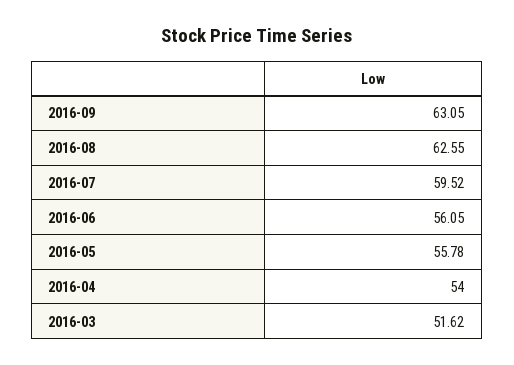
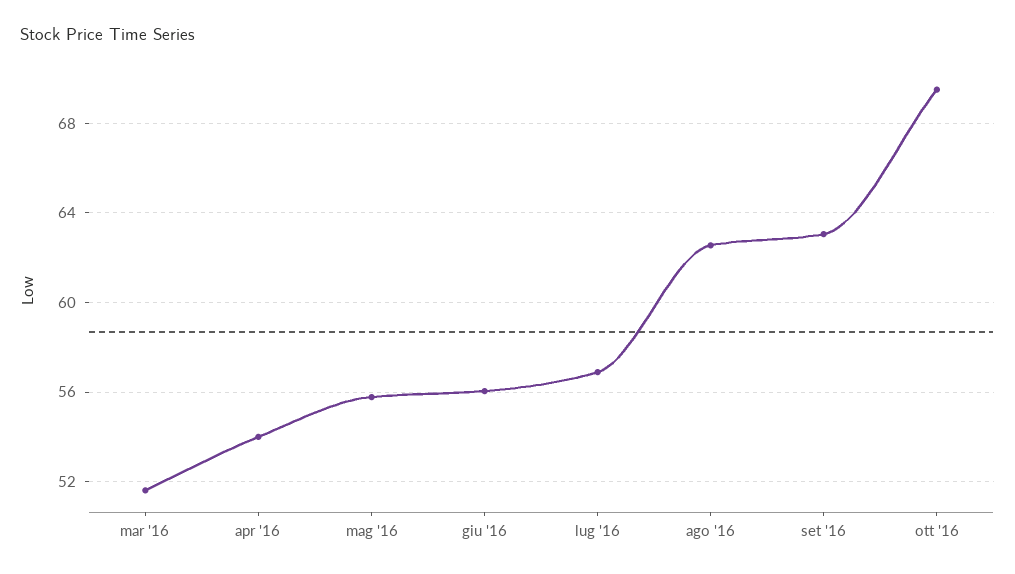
2016-07: 59.52 -> 57
ott '16: none -> 69.5

